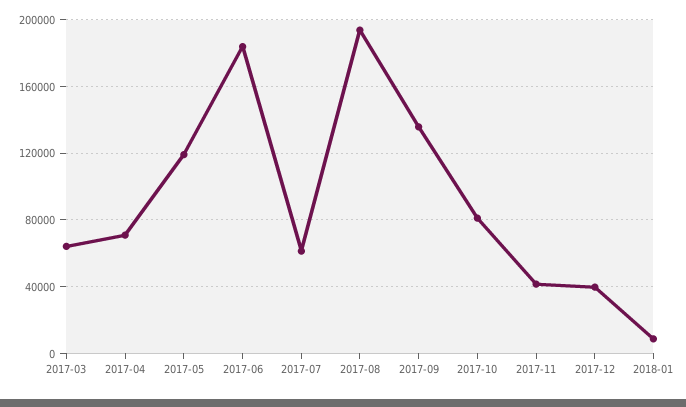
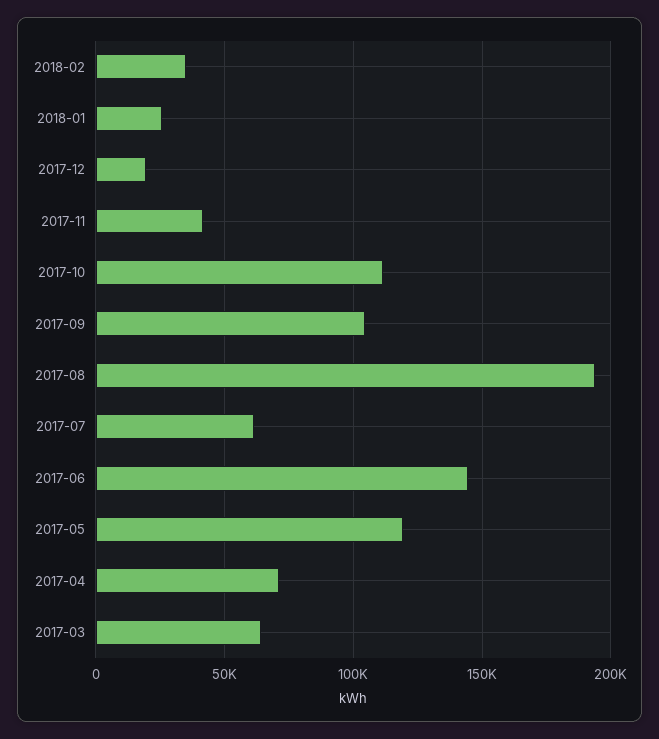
2017-06: 185000 -> 145000
2017-09: 135000 -> 105000
2017-10: 80000 -> 110000
2017-12: 40000 -> 20000
2018-01: 10000 -> 25000
2018-02: none -> 35000

